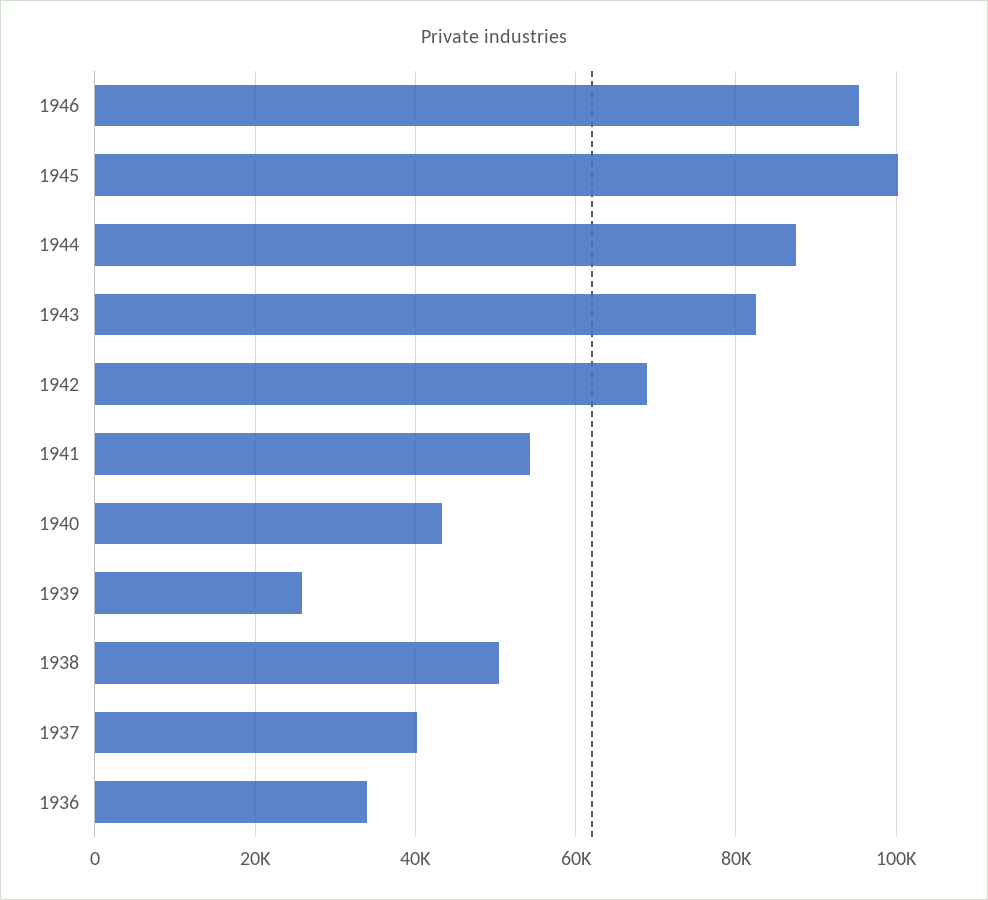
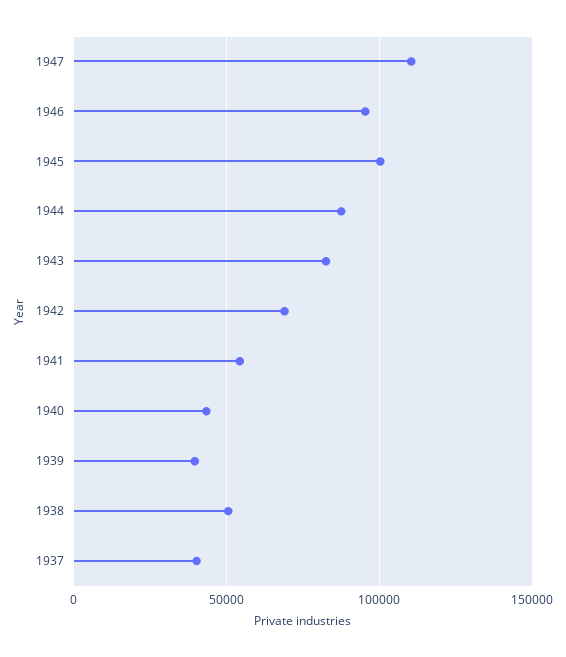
1939: 26000 -> 40000
1936: 34000 -> none
1947: none -> 110000

